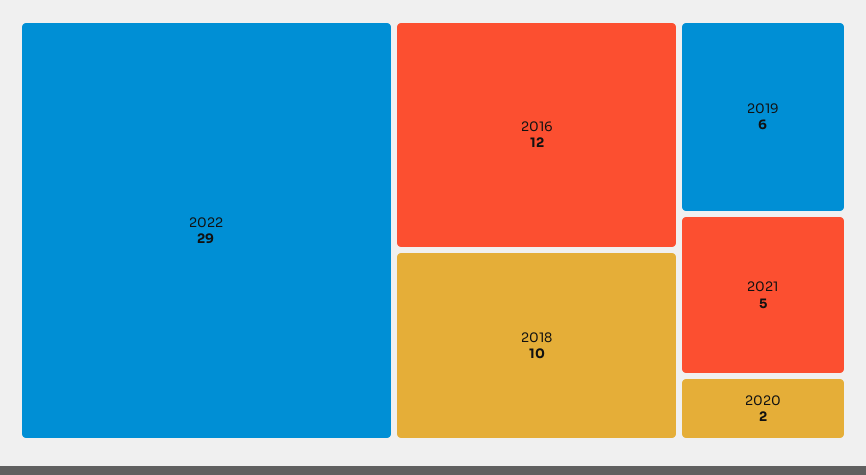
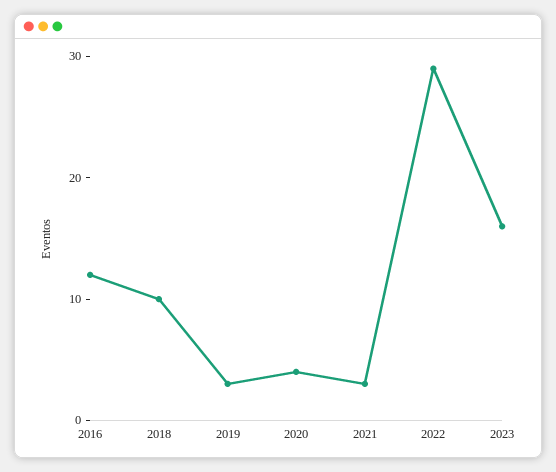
2019: 6 -> 3
2021: 5 -> 3
2020: 2 -> 4
2023: none -> 16

